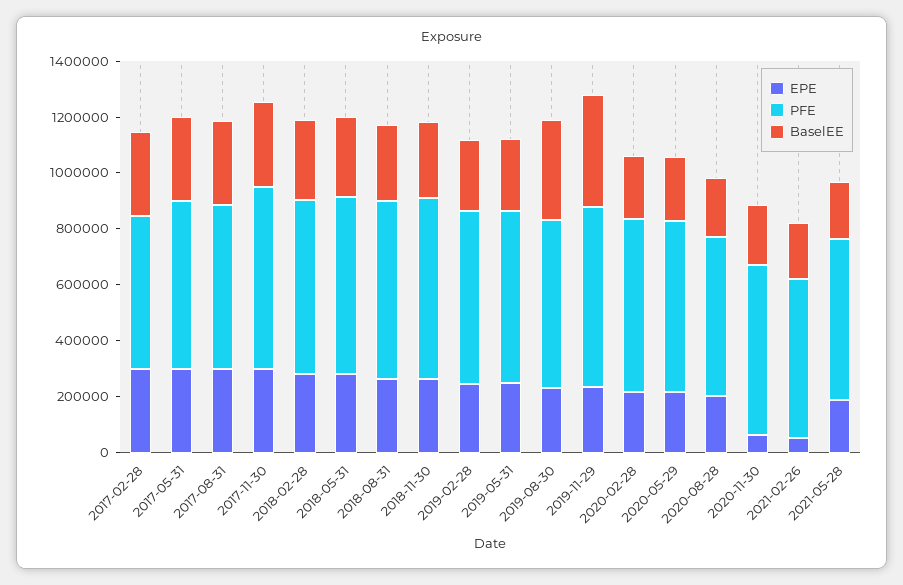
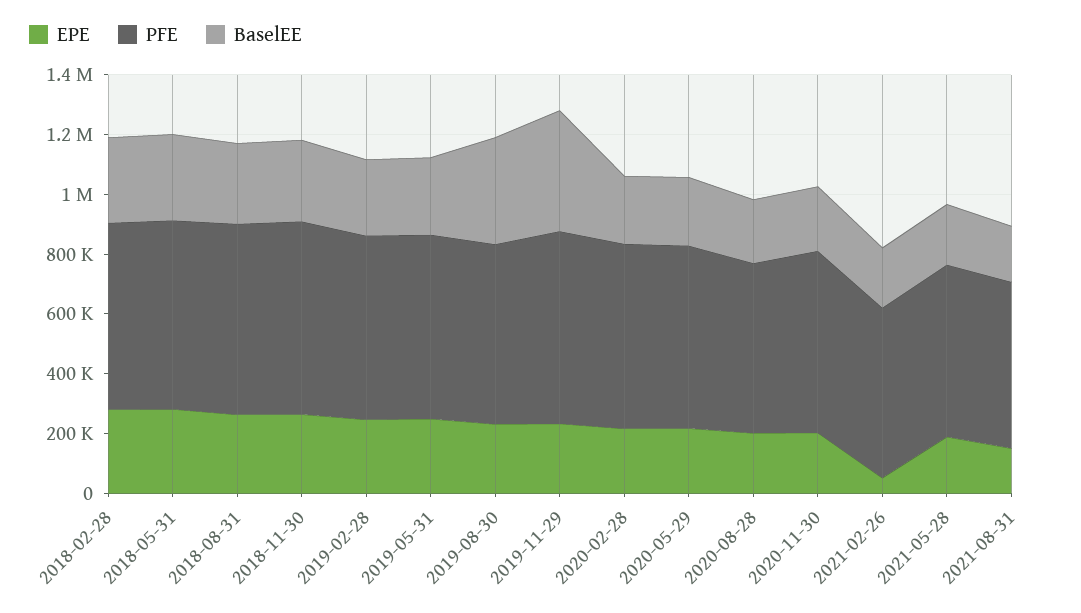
EPE, 2017-02-28: 300000 -> none
PFE, 2017-02-28: 550000 -> none
BaselEE, 2017-02-28: 300000 -> none
EPE, 2017-05-31: 300000 -> none
PFE, 2017-05-31: 600000 -> none
BaselEE, 2017-05-31: 300000 -> none
EPE, 2017-08-31: 300000 -> none
PFE, 2017-08-31: 600000 -> none
BaselEE, 2017-08-31: 300000 -> none
EPE, 2017-11-30: 300000 -> none
PFE, 2017-11-30: 650000 -> none
BaselEE, 2017-11-30: 300000 -> none
EPE, 2020-11-30: 50000 -> 200000
EPE, 2021-08-31: none -> 150000
PFE, 2021-08-31: none -> 550000
BaselEE, 2021-08-31: none -> 200000

